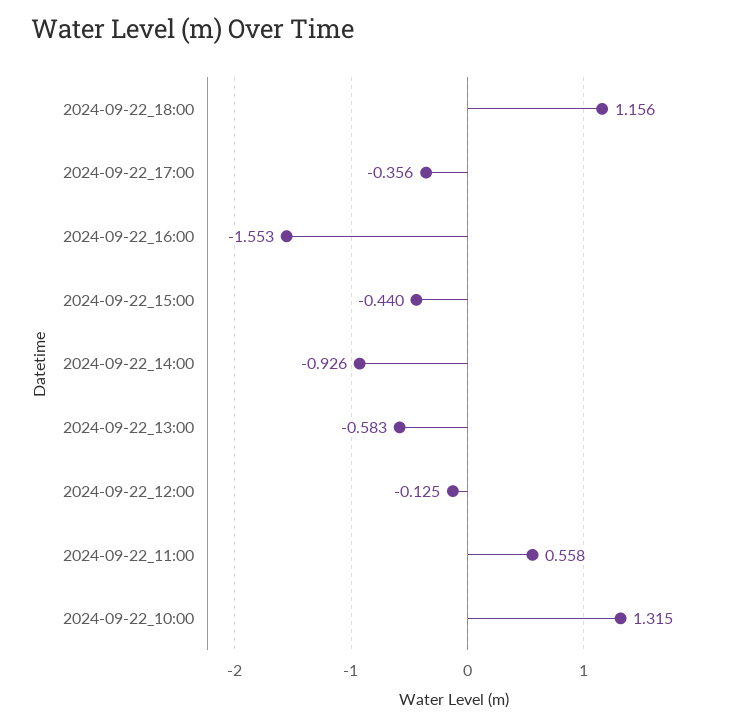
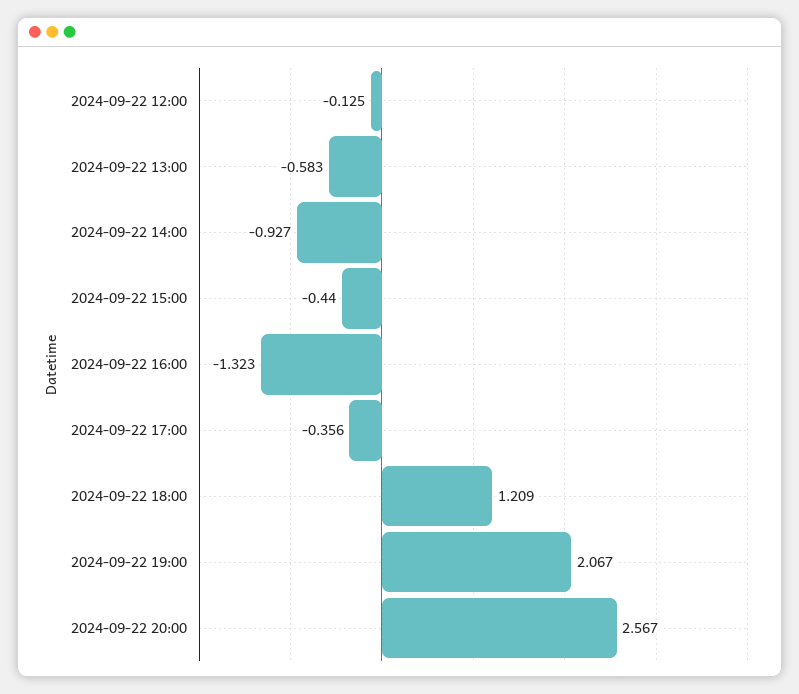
2024-09-22_18:00: 1.156 -> 1.209
2024-09-22_16:00: -1.553 -> -1.323
2024-09-22_14:00: -0.926 -> -0.927
2024-09-22_11:00: 0.558 -> none
2024-09-22_10:00: 1.315 -> none
2024-09-22 19:00: none -> 2.067
2024-09-22 20:00: none -> 2.567

